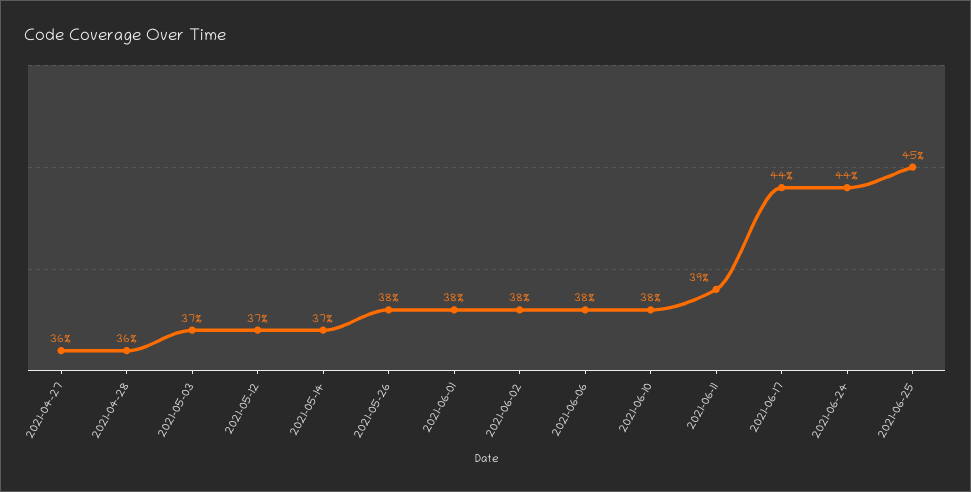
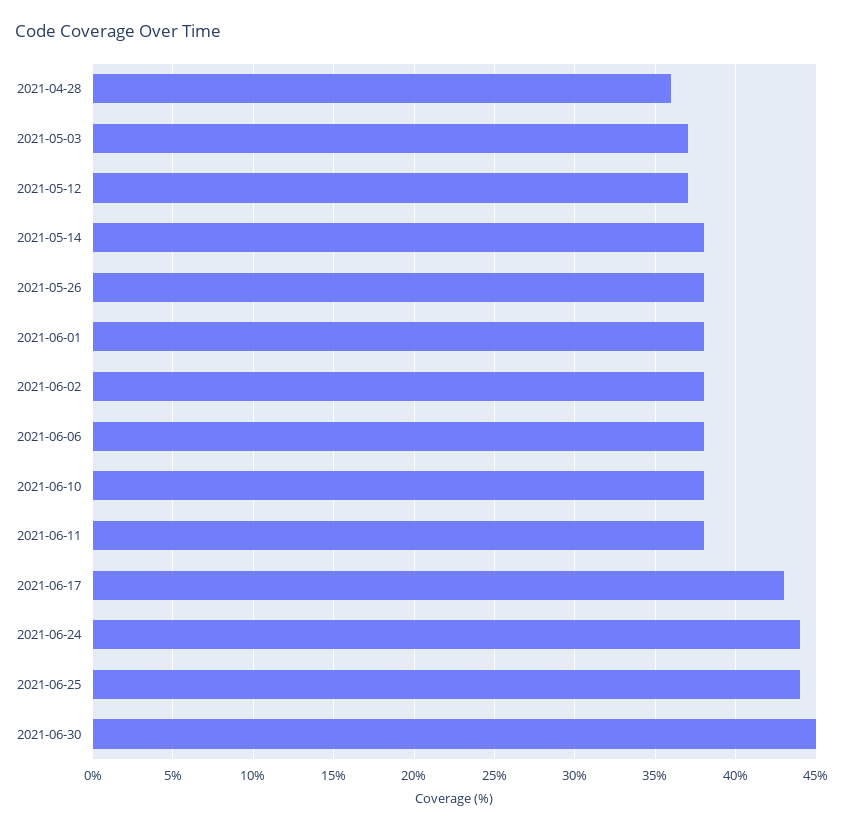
2021-04-27: 36 -> none
2021-05-14: 37 -> 38
2021-06-11: 39 -> 38
2021-06-17: 44 -> 43
2021-06-25: 45 -> 44
2021-06-30: none -> 45

